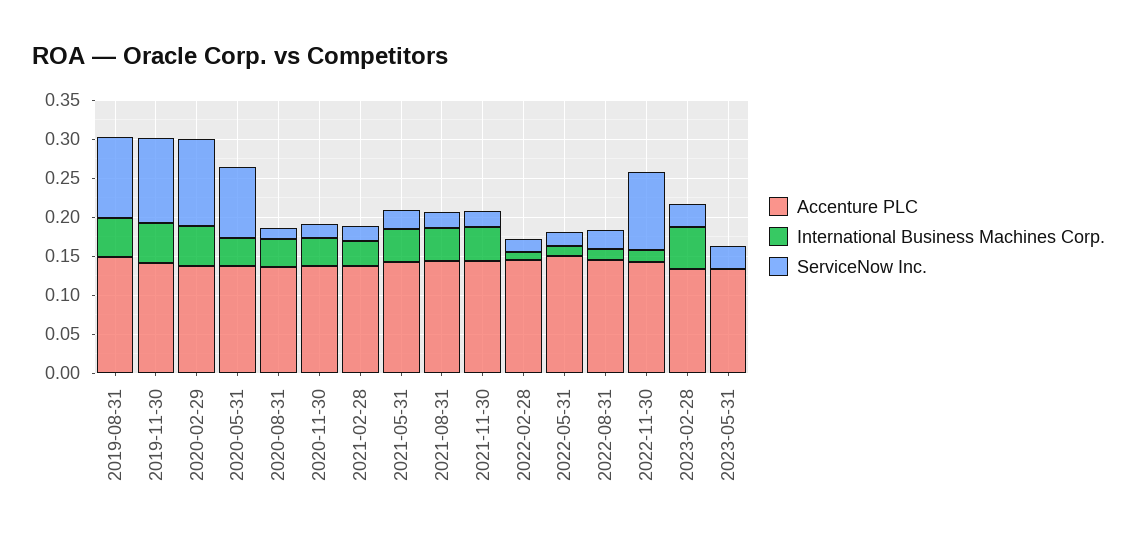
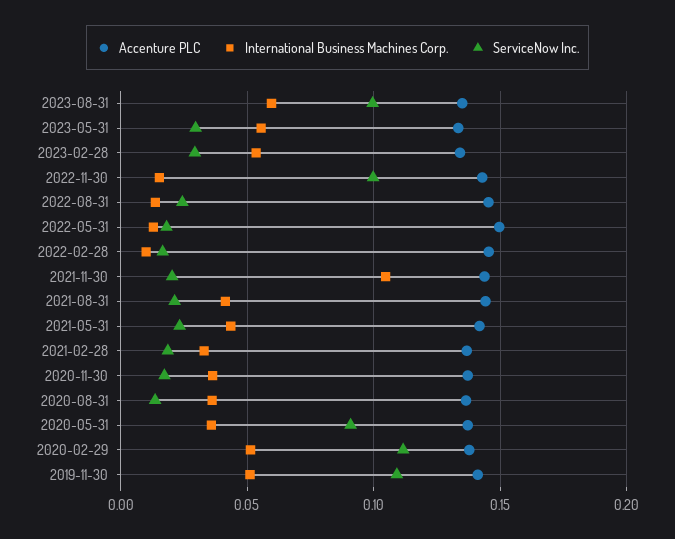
Accenture PLC, 2019-08-31: 0.15 -> none
International Business Machines Corp., 2019-08-31: 0.05 -> none
ServiceNow Inc., 2019-08-31: 0.1 -> none
International Business Machines Corp., 2021-11-30: 0.05 -> 0.105
International Business Machines Corp., 2023-05-31: 0 -> 0.055
Accenture PLC, 2023-08-31: none -> 0.135
International Business Machines Corp., 2023-08-31: none -> 0.06
ServiceNow Inc., 2023-08-31: none -> 0.1

